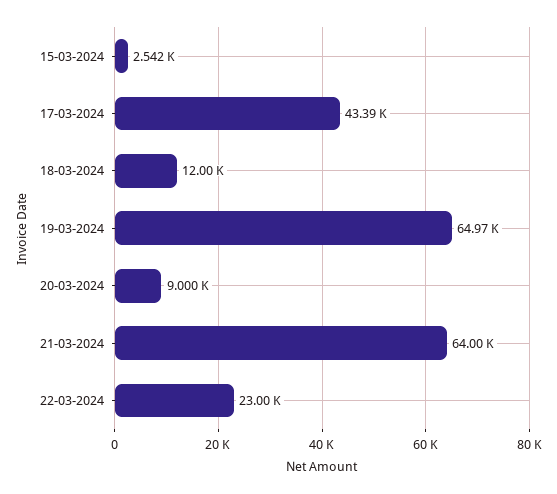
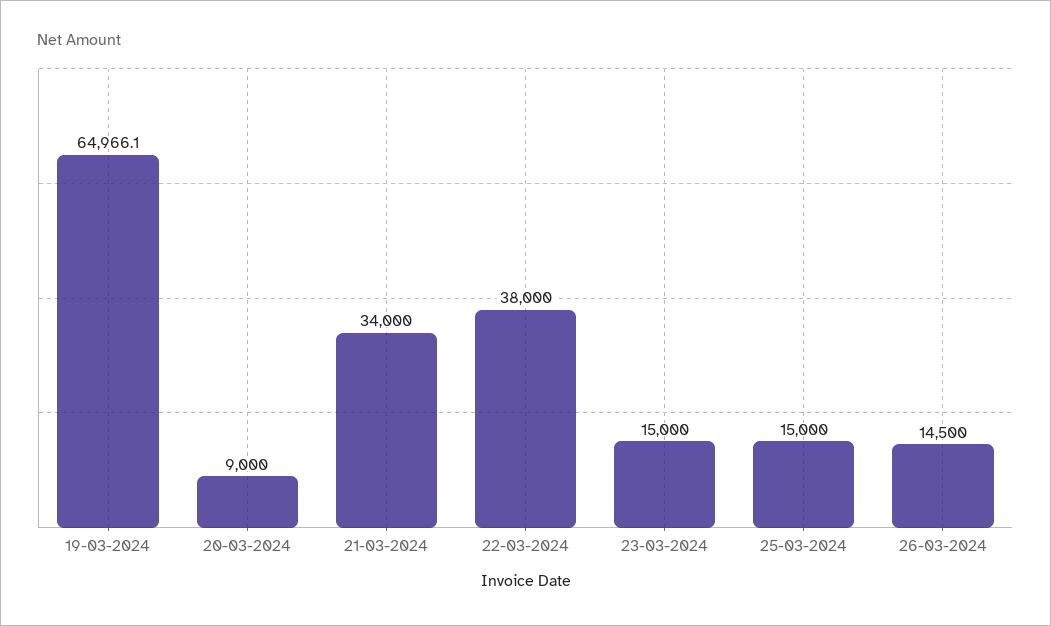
15-03-2024: 2542 -> none
17-03-2024: 43390 -> none
18-03-2024: 12000 -> none
21-03-2024: 64000 -> 34000
22-03-2024: 23000 -> 38000
23-03-2024: none -> 15000
25-03-2024: none -> 15000
26-03-2024: none -> 14500

